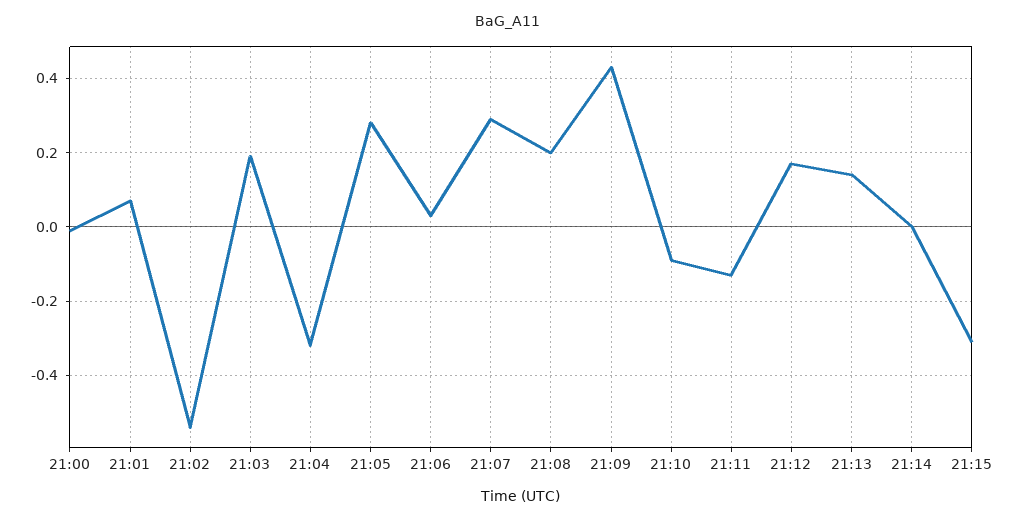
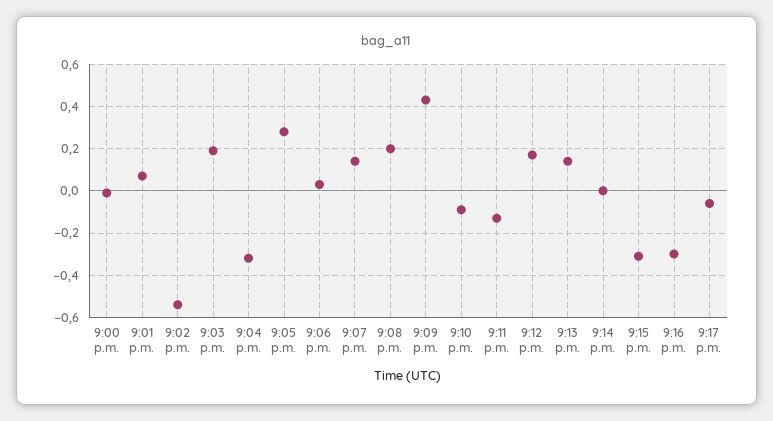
21:07: 0.3 -> 0.15
9:16 p.m.: none -> -0.3
9:17 p.m.: none -> -0.05

